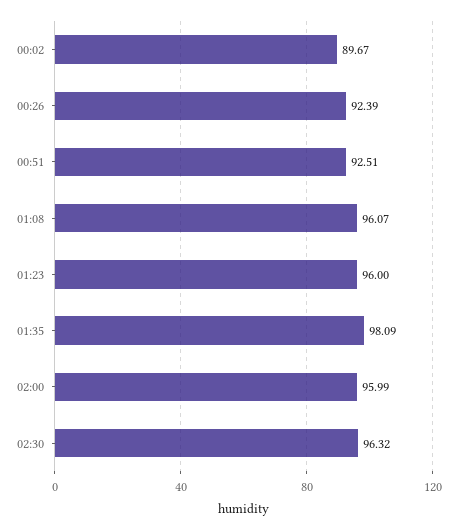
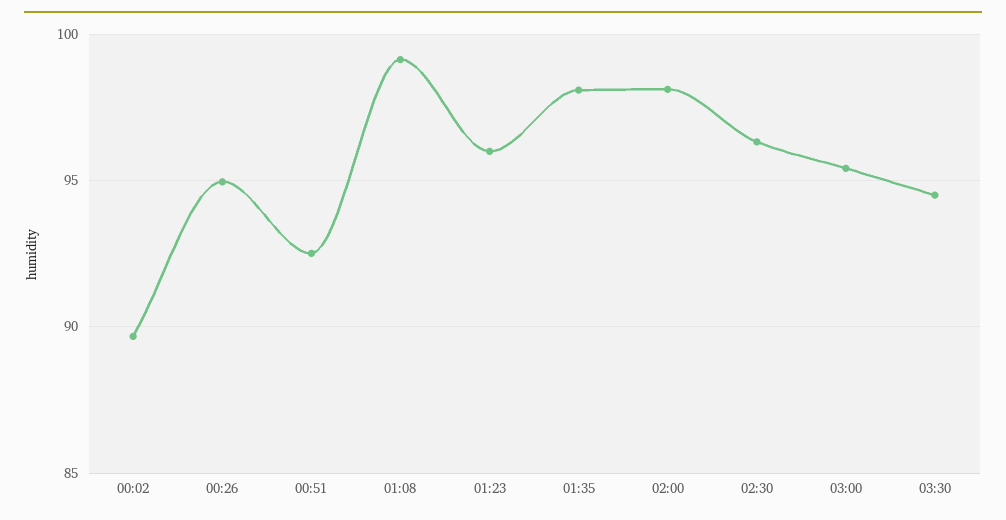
00:26: 92.39 -> 95
01:08: 96.07 -> 99
02:00: 95.99 -> 98
03:00: none -> 95.5
03:30: none -> 94.5

